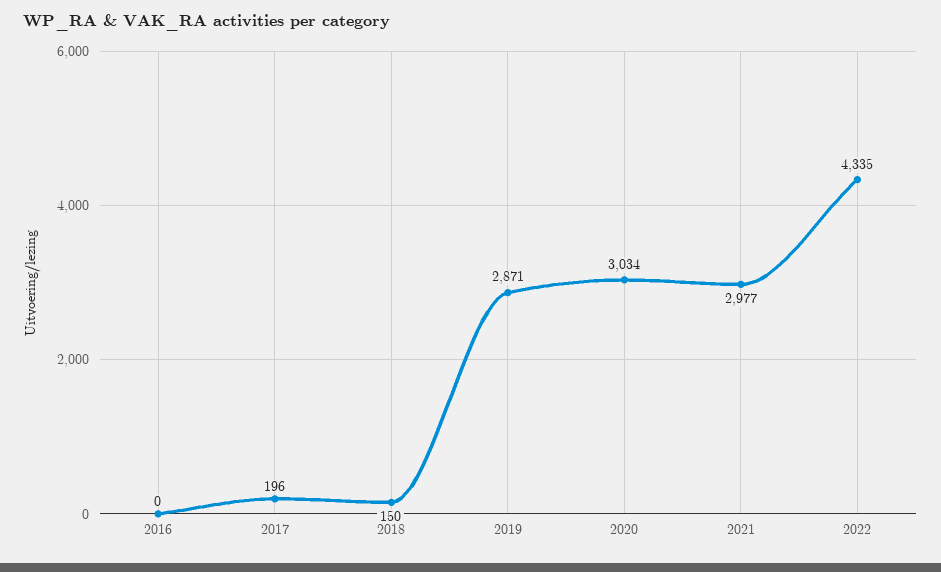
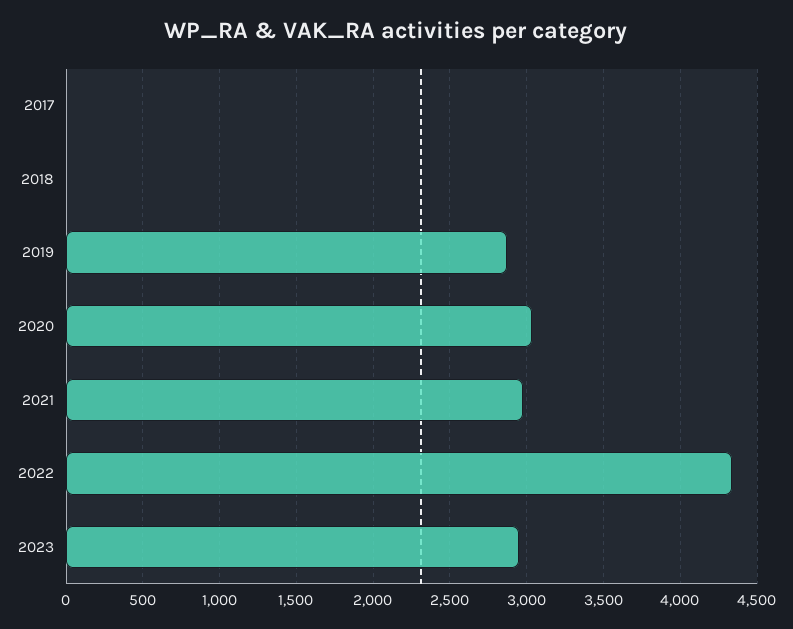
2016: 0 -> none
2017: 196 -> 0
2018: 150 -> 0
2023: none -> 2950

